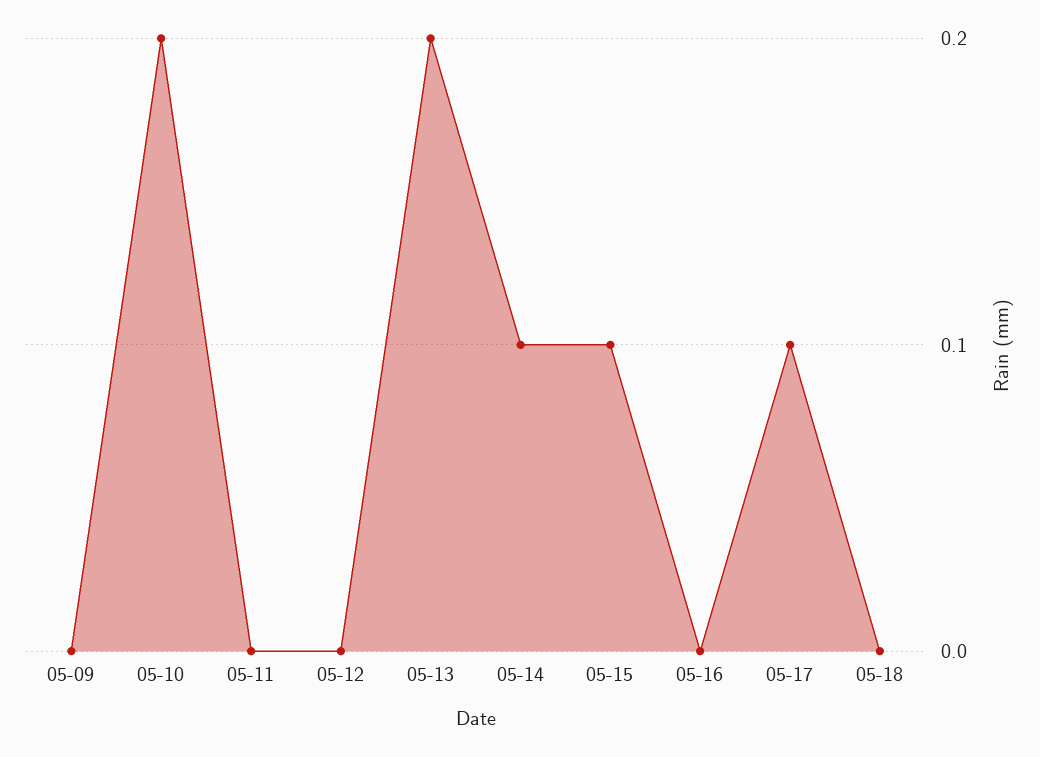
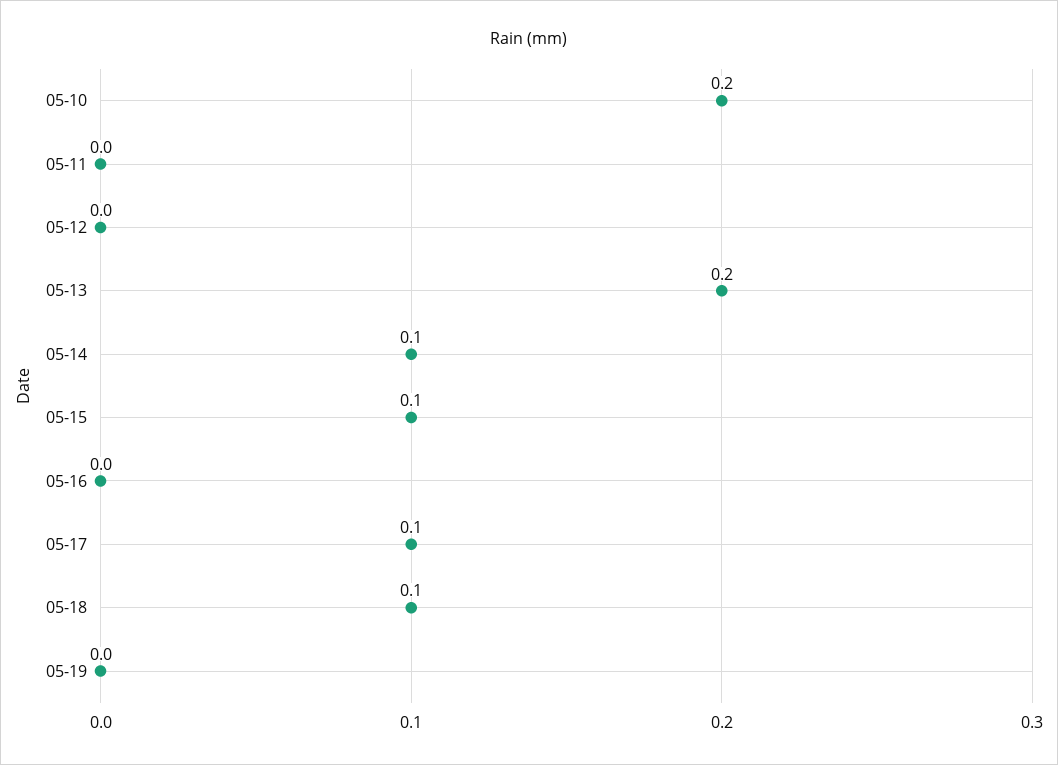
05-09: 0 -> none
05-18: 0 -> 0.1
05-19: none -> 0

